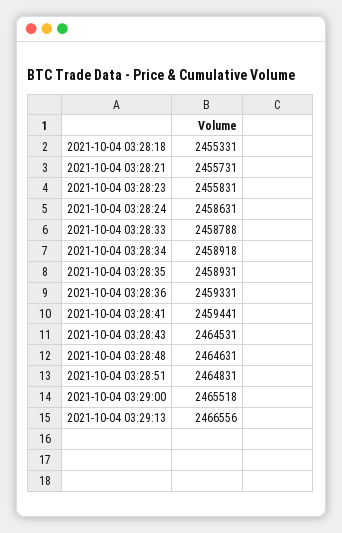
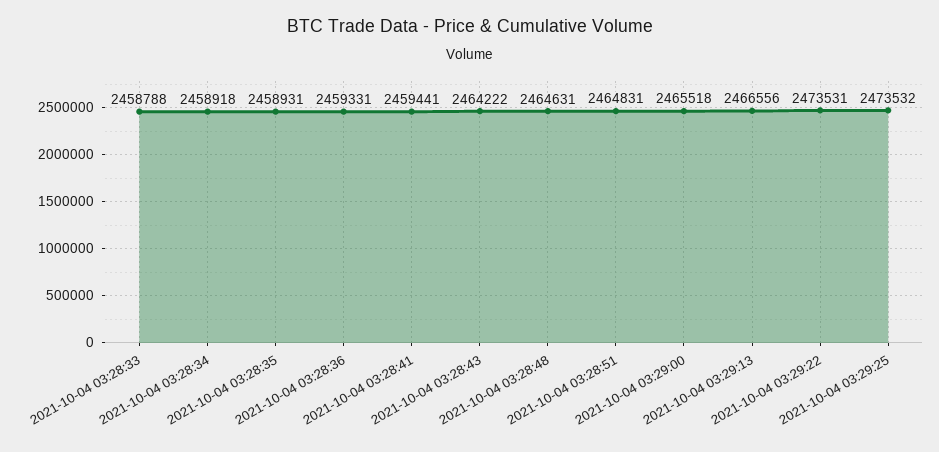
2021-10-04 03:28:18: 2455331 -> none
2021-10-04 03:28:21: 2455731 -> none
2021-10-04 03:28:23: 2455831 -> none
2021-10-04 03:28:24: 2458631 -> none
2021-10-04 03:28:43: 2464531 -> 2464222
2021-10-04 03:29:22: none -> 2473531
2021-10-04 03:29:25: none -> 2473532

